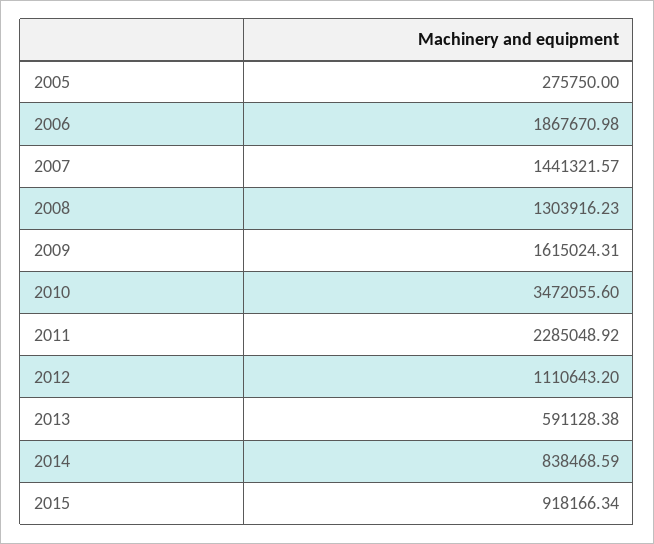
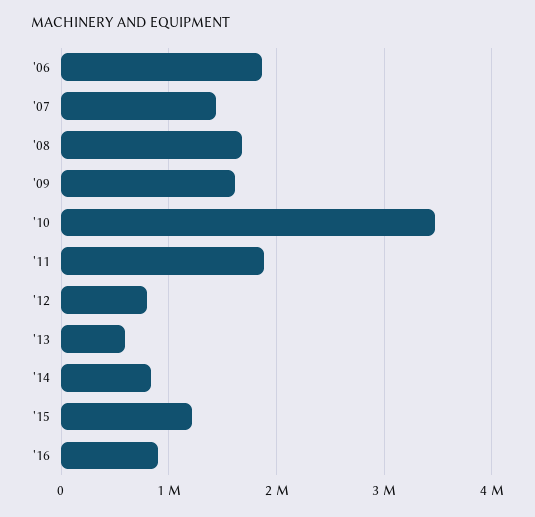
2005: 275750 -> none
2008: 1303916.23 -> 1700000
2011: 2285048.92 -> 1900000
2012: 1110643.2 -> 800000
2015: 918166.34 -> 1200000
'16: none -> 900000

